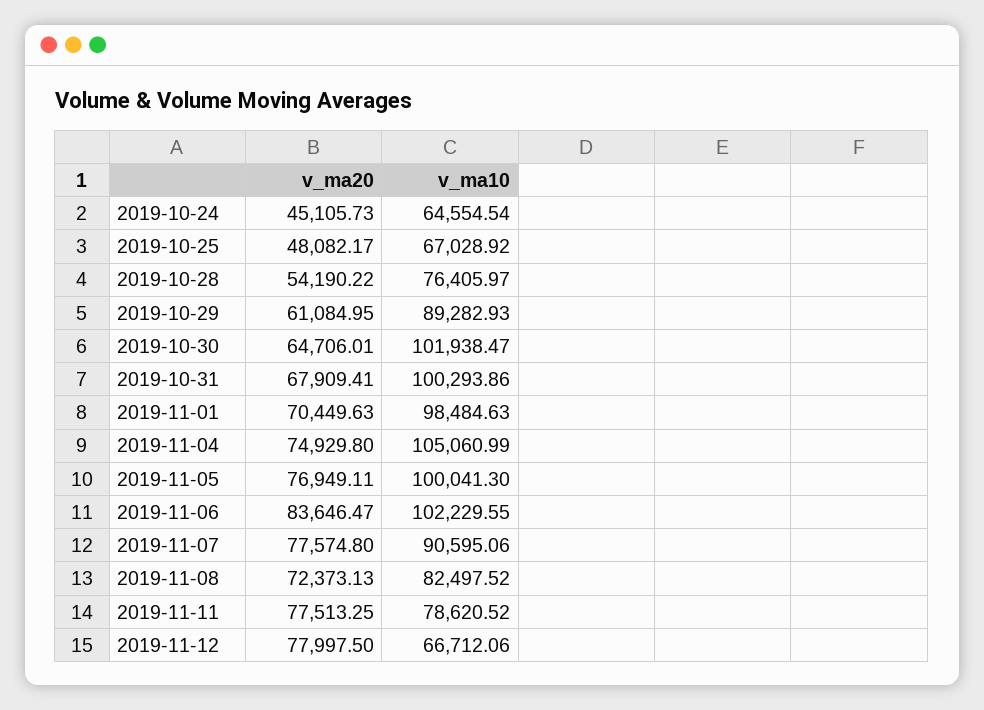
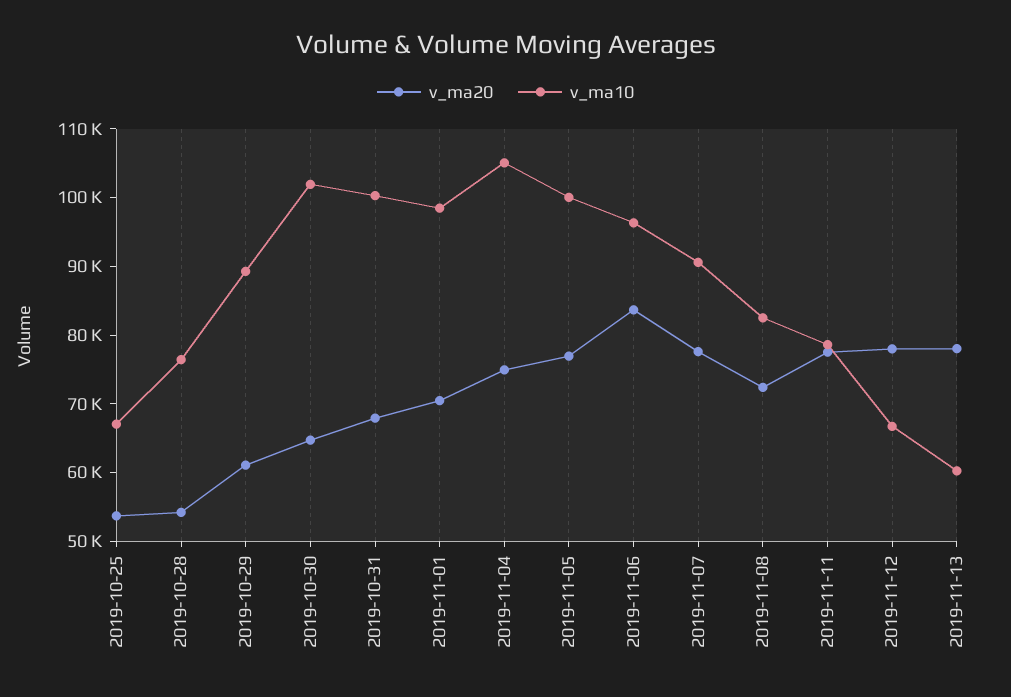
v_ma20, 2019-10-24: 45105.73 -> none
v_ma10, 2019-10-24: 64554.54 -> none
v_ma20, 2019-10-25: 48082.17 -> 54000
v_ma10, 2019-11-06: 102229.55 -> 96000
v_ma20, 2019-11-13: none -> 78000
v_ma10, 2019-11-13: none -> 60000

